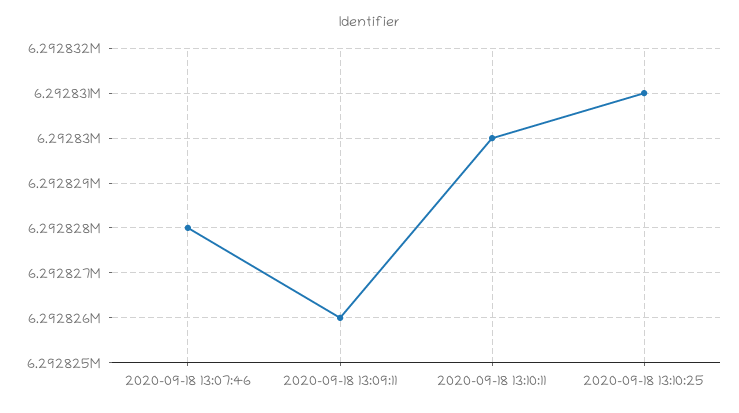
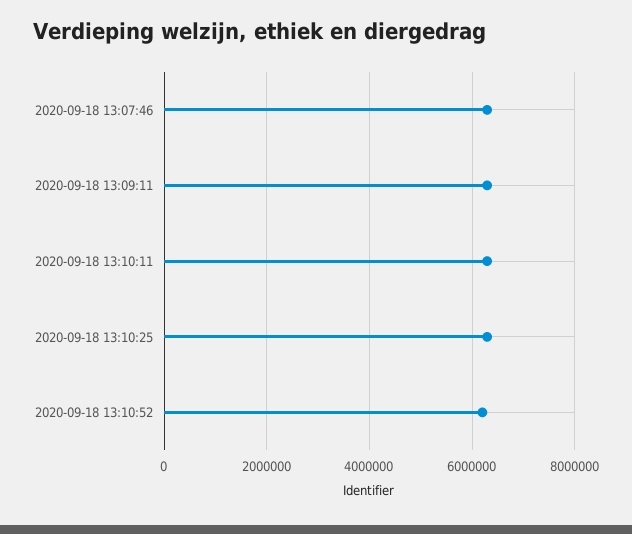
2020-09-18 13:10:52: none -> 6200000

